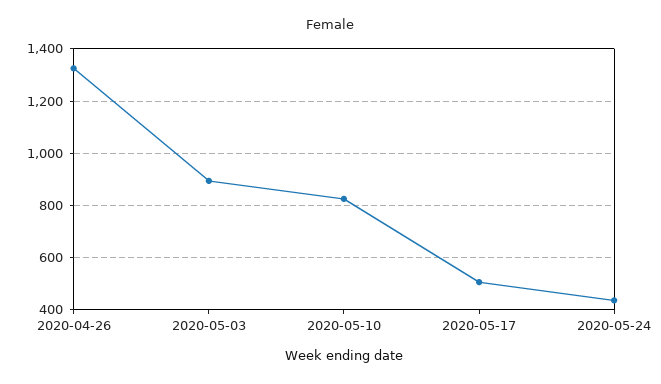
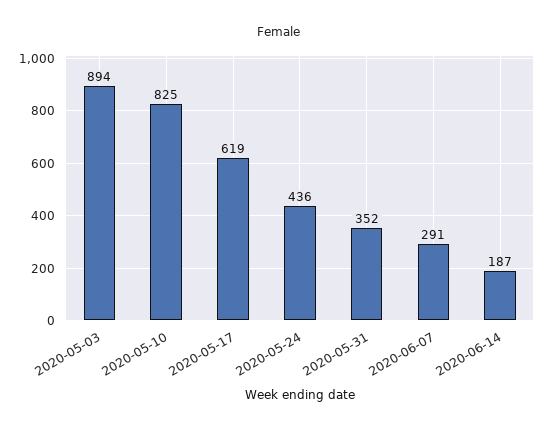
2020-04-26: 1325 -> none
2020-05-17: 500 -> 619
2020-05-31: none -> 352
2020-06-07: none -> 291
2020-06-14: none -> 187

